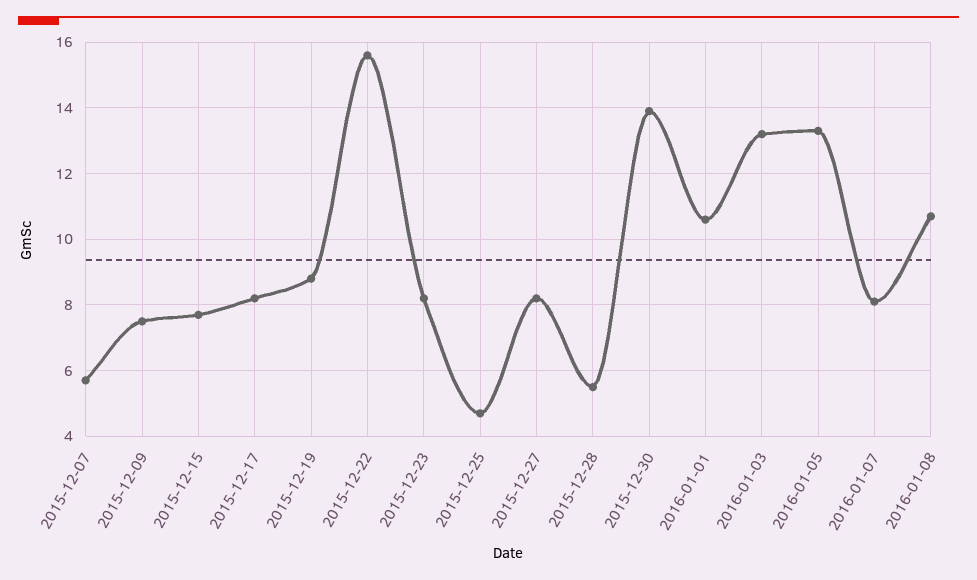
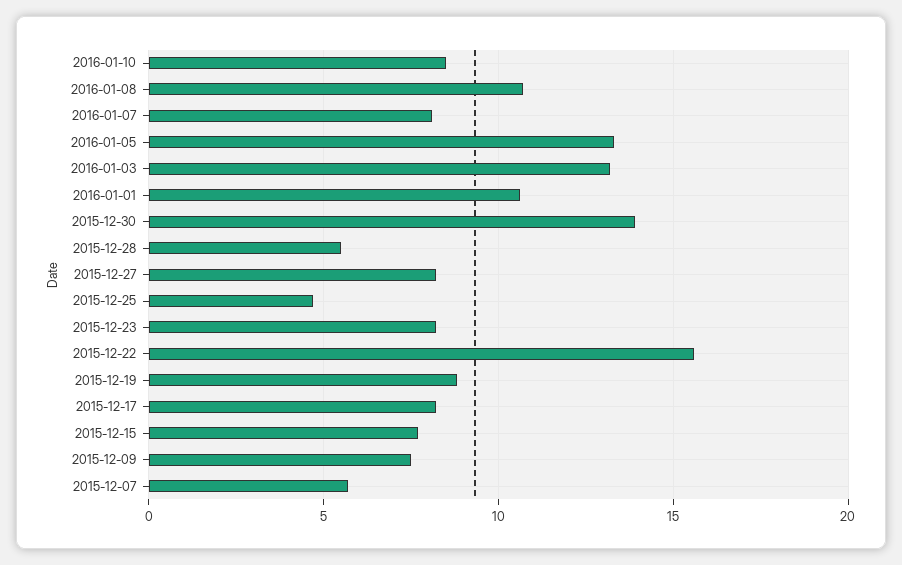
2016-01-10: none -> 8.5

